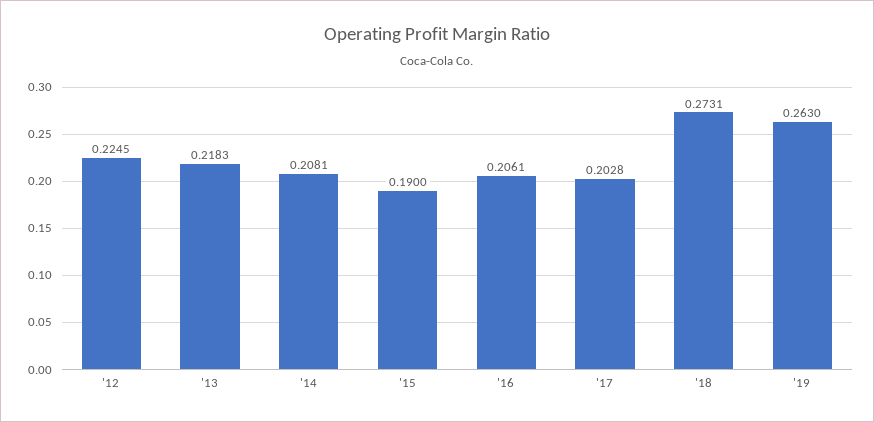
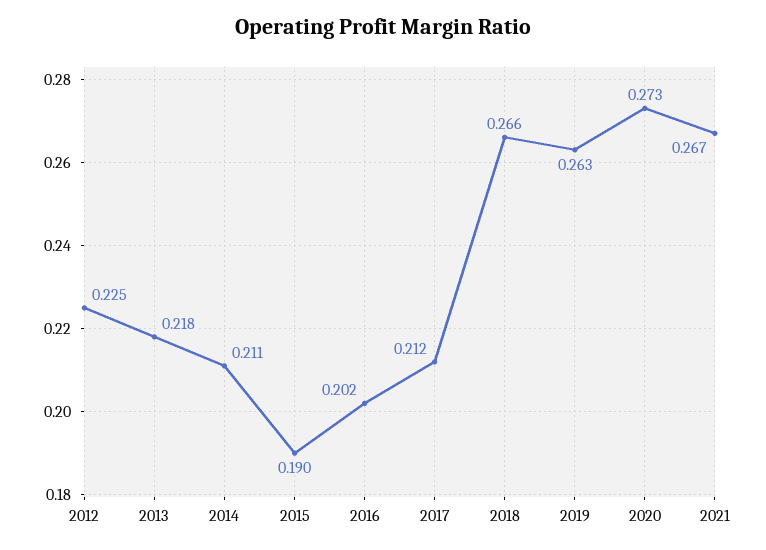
'14: 0.2081 -> 0.211
'16: 0.2061 -> 0.202
'17: 0.2028 -> 0.212
'18: 0.2731 -> 0.266
2020: none -> 0.273
2021: none -> 0.267

